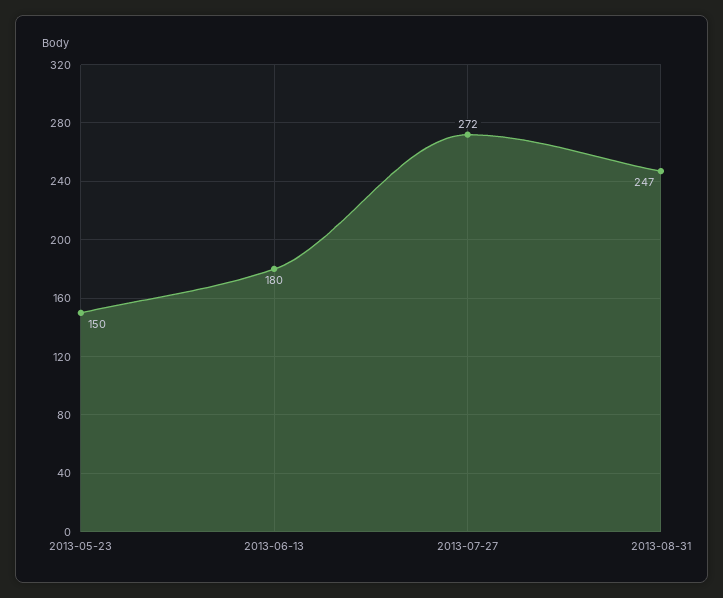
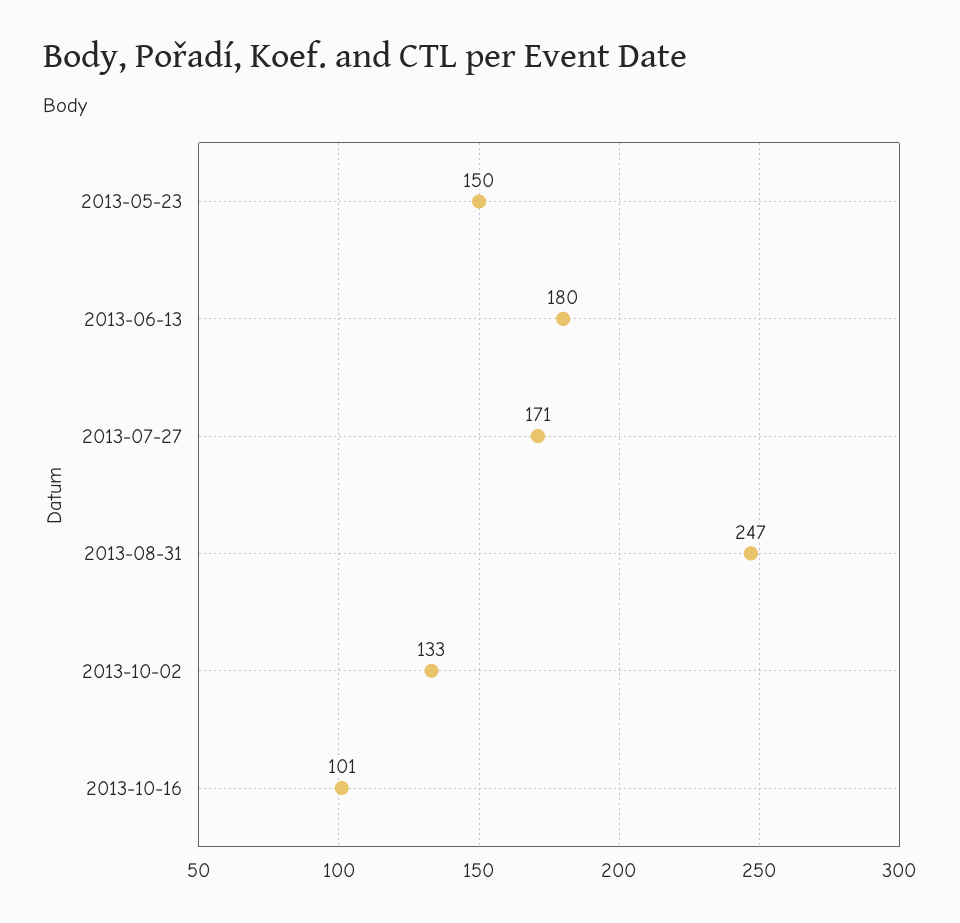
2013-07-27: 272 -> 171
2013-10-02: none -> 133
2013-10-16: none -> 101

